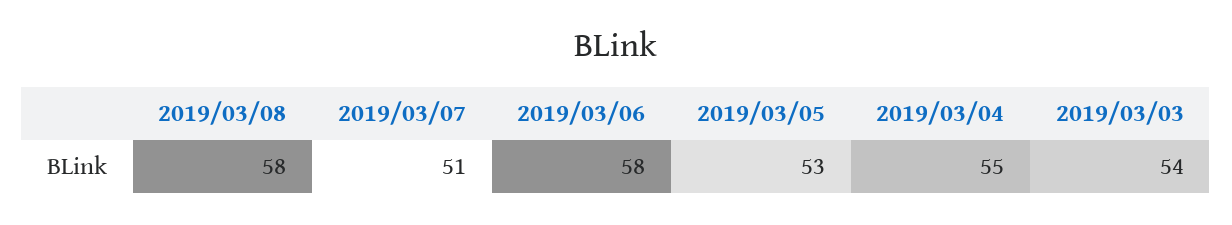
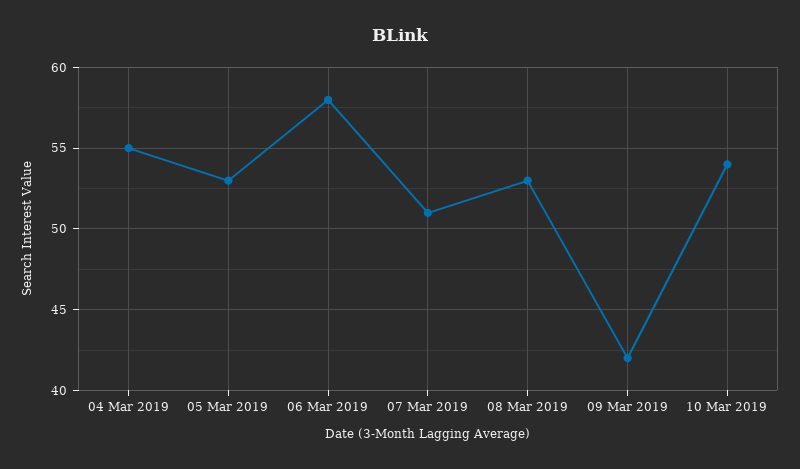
2019/03/08: 58 -> 53
2019/03/03: 54 -> none
09 Mar 2019: none -> 42
10 Mar 2019: none -> 54

